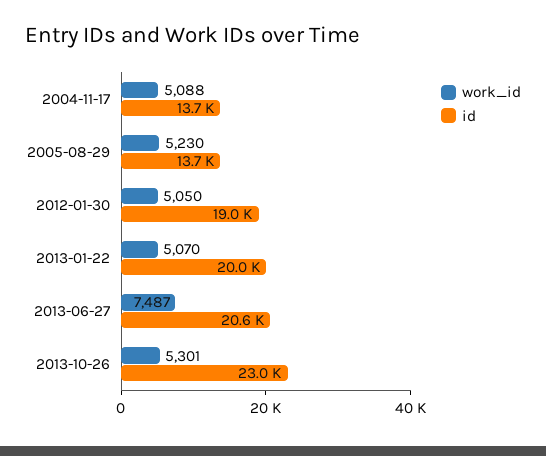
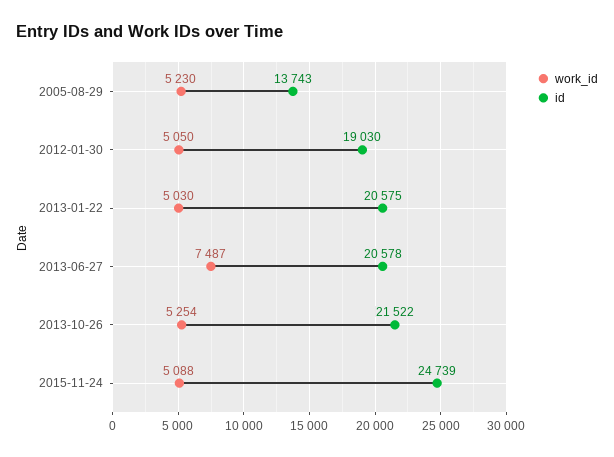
work_id, 2004-11-17: 5088 -> none
id, 2004-11-17: 13700 -> none
work_id, 2013-01-22: 5070 -> 5030
id, 2013-01-22: 20000 -> 20575
work_id, 2013-10-26: 5301 -> 5254
id, 2013-10-26: 23000 -> 21522
work_id, 2015-11-24: none -> 5088
id, 2015-11-24: none -> 24739

